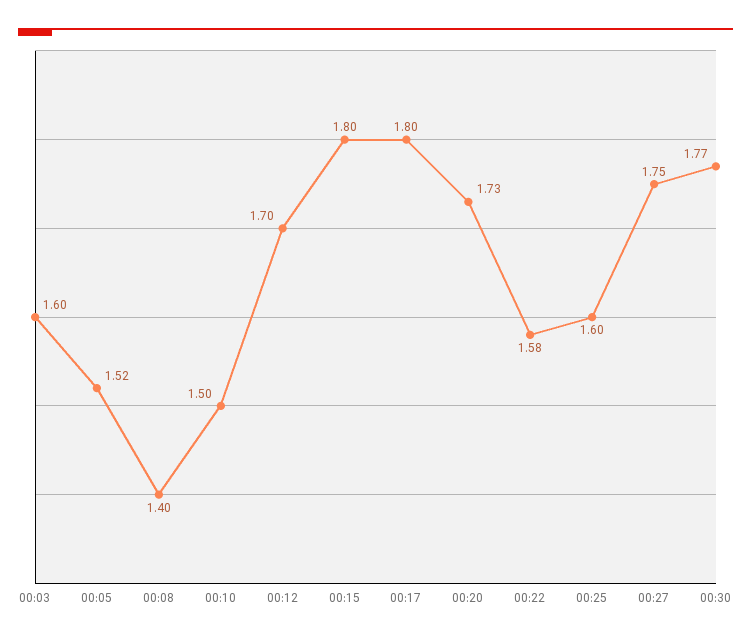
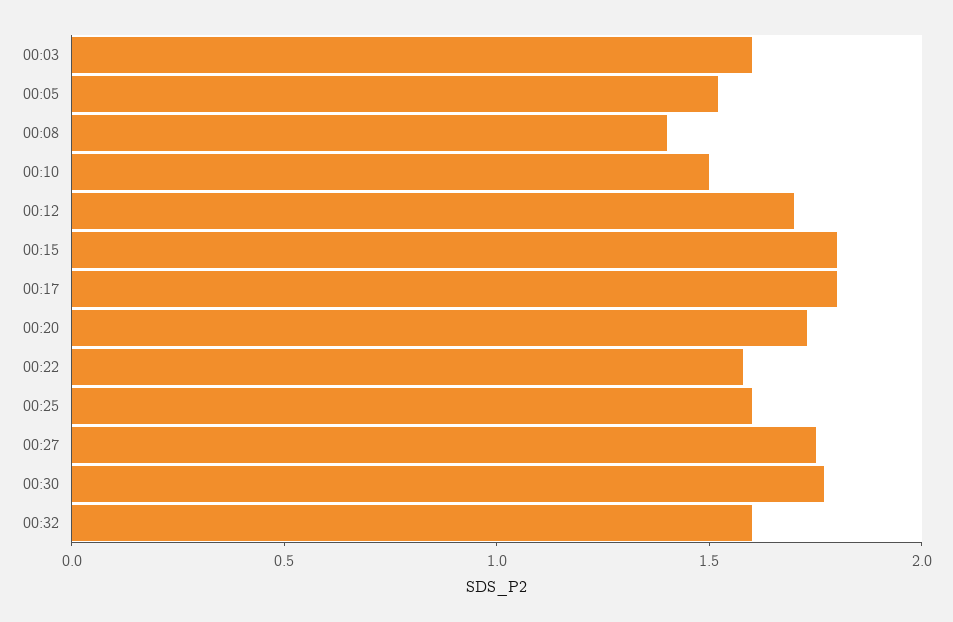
00:32: none -> 1.6

